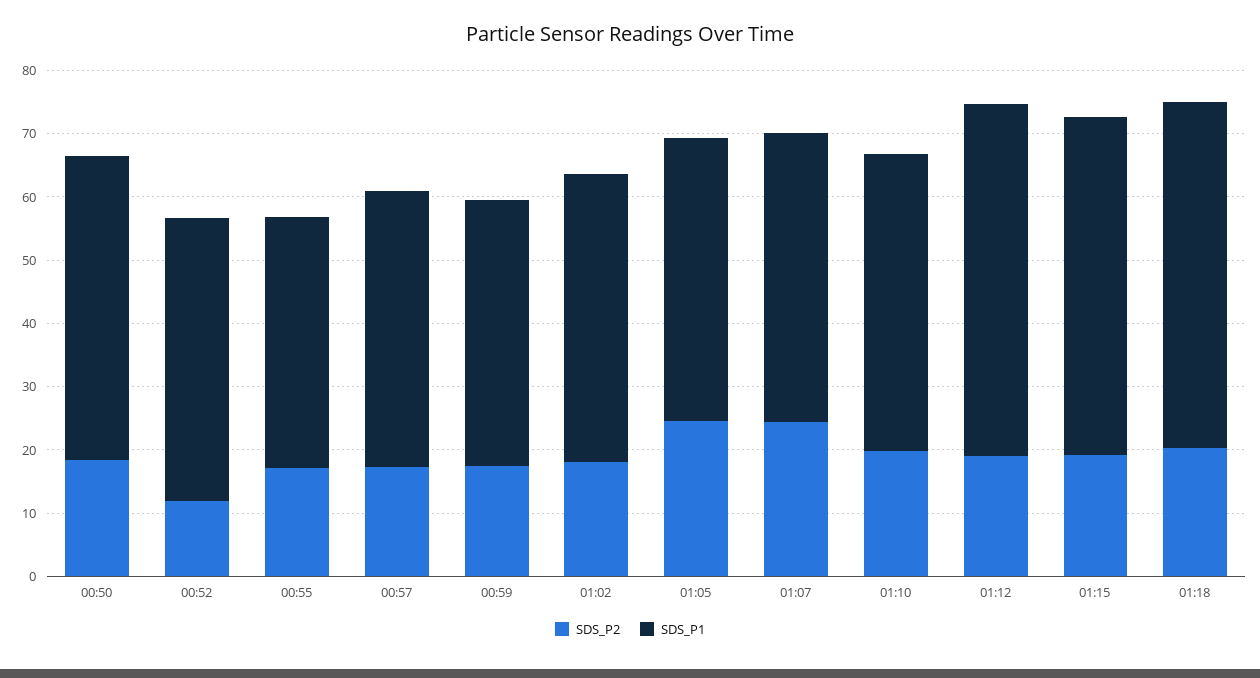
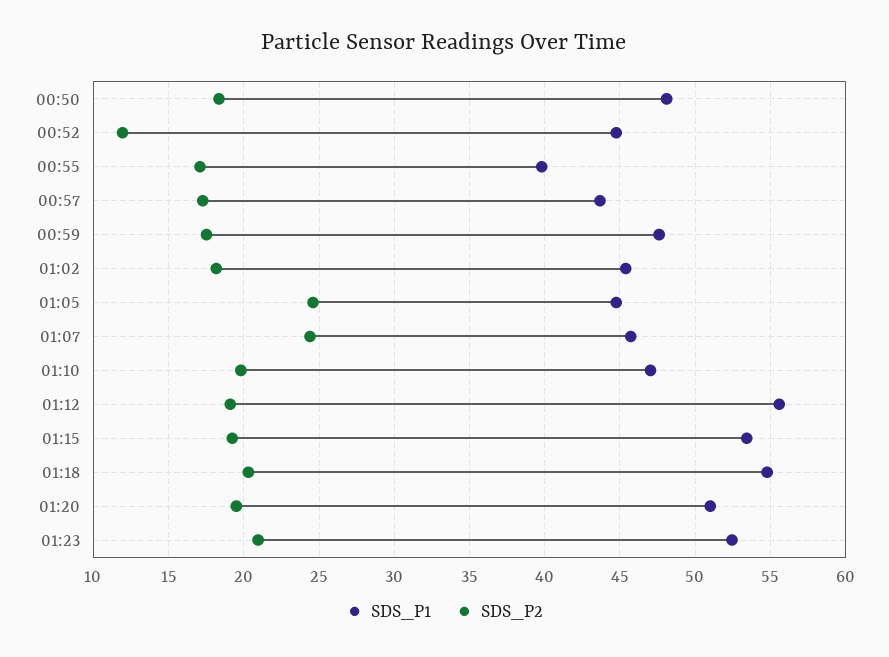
SDS_P1, 00:59: 42 -> 47.5
SDS_P1, 01:20: none -> 51
SDS_P2, 01:20: none -> 19.5
SDS_P1, 01:23: none -> 52.5
SDS_P2, 01:23: none -> 21

